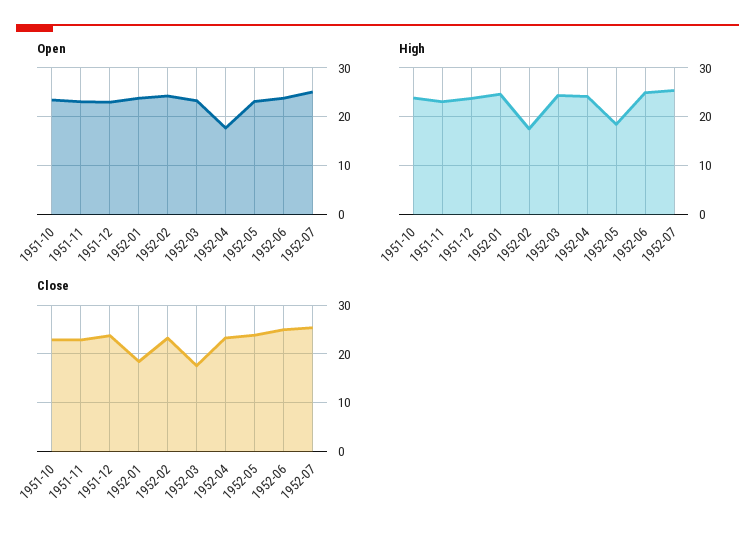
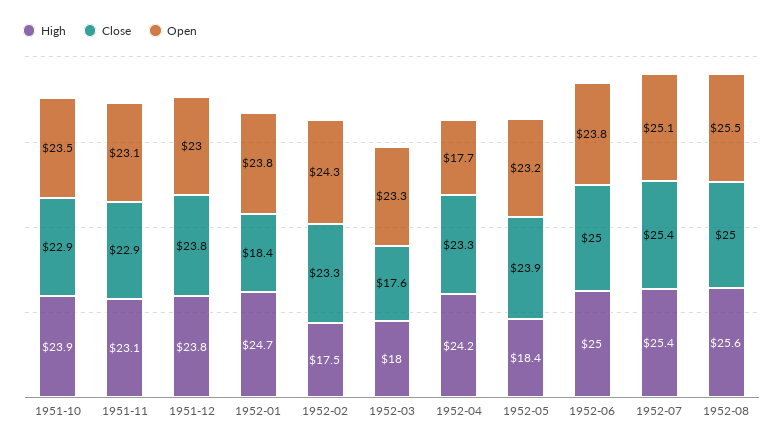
High, 1952-03: 24 -> 18
High, 1952-08: none -> 25.6
Close, 1952-08: none -> 25
Open, 1952-08: none -> 25.5

